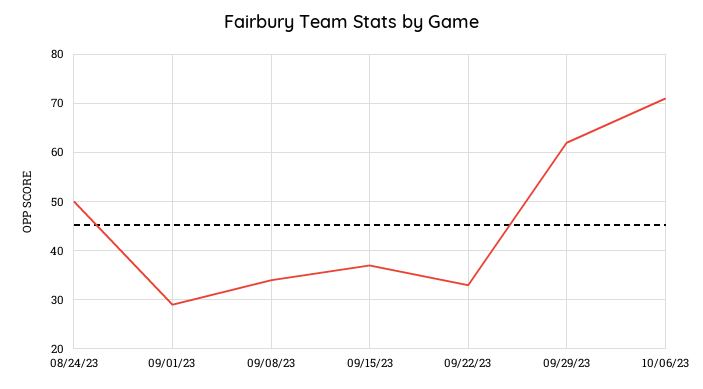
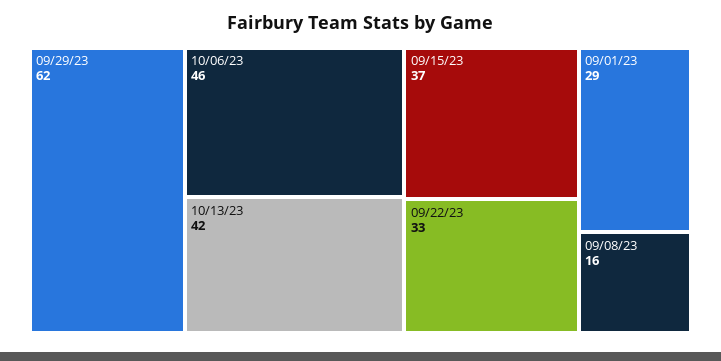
08/24/23: 50 -> none
09/08/23: 35 -> 16
10/06/23: 70 -> 46
10/13/23: none -> 42

